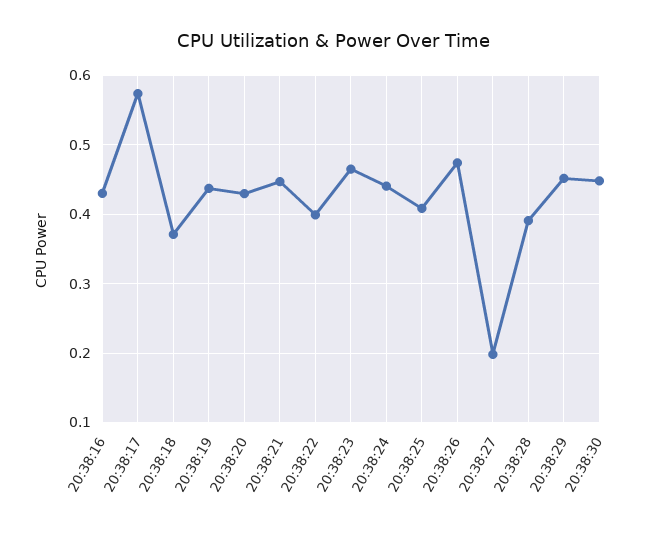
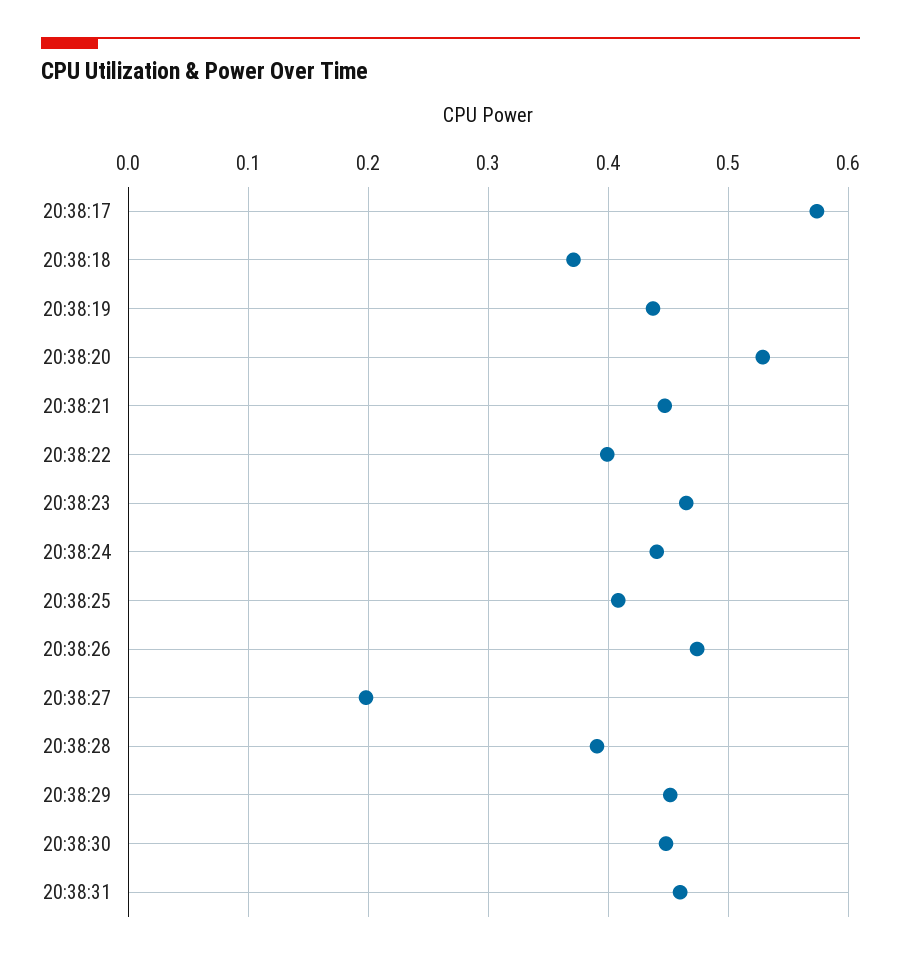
20:38:16: 0.43 -> none
20:38:20: 0.43 -> 0.53
20:38:31: none -> 0.46

